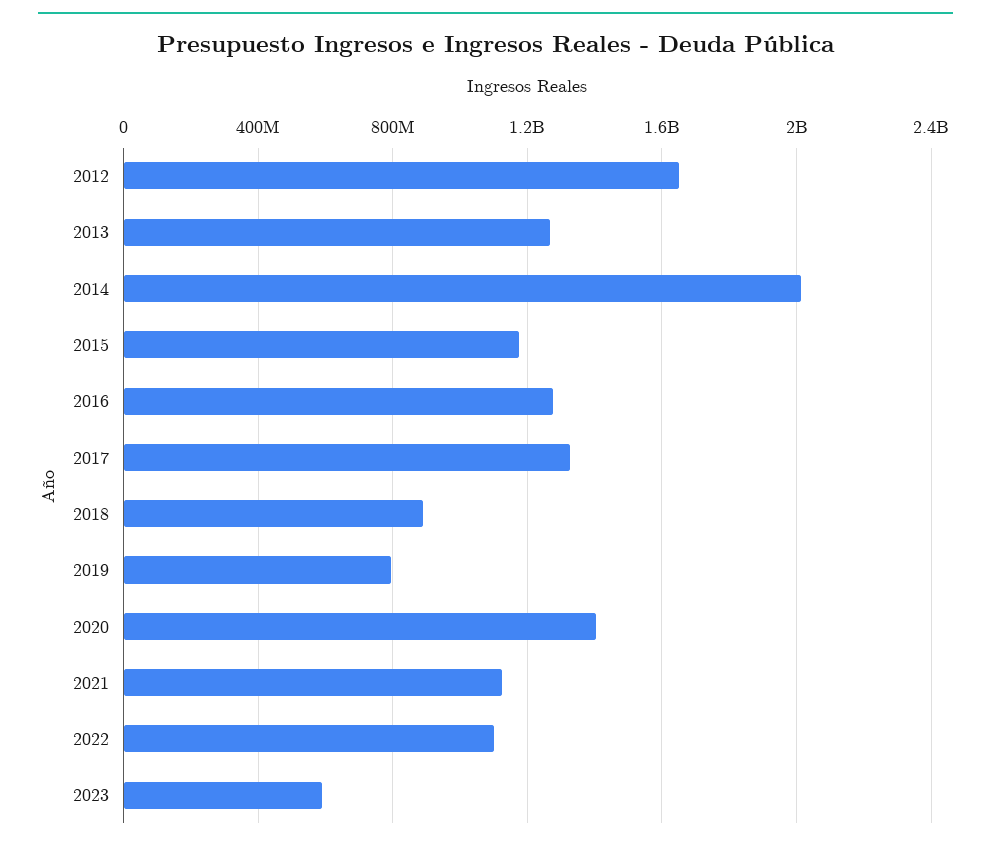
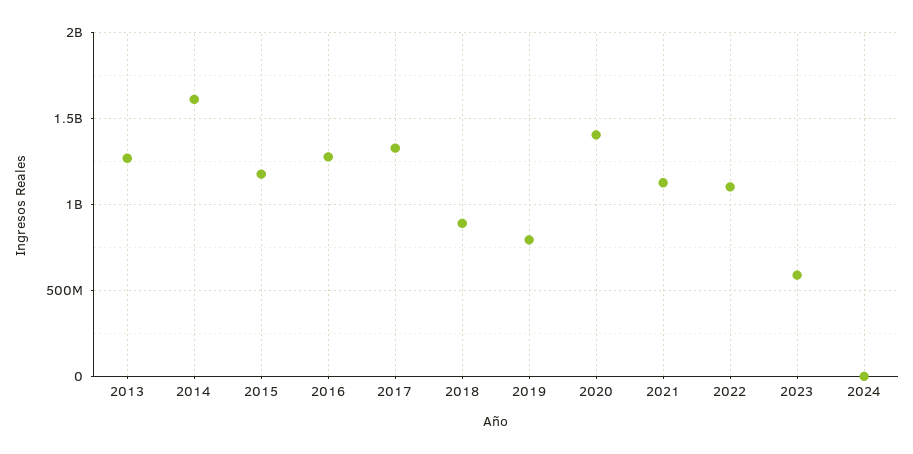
2012: 1650000000 -> none
2014: 2000000000 -> 1600000000
2024: none -> 0

